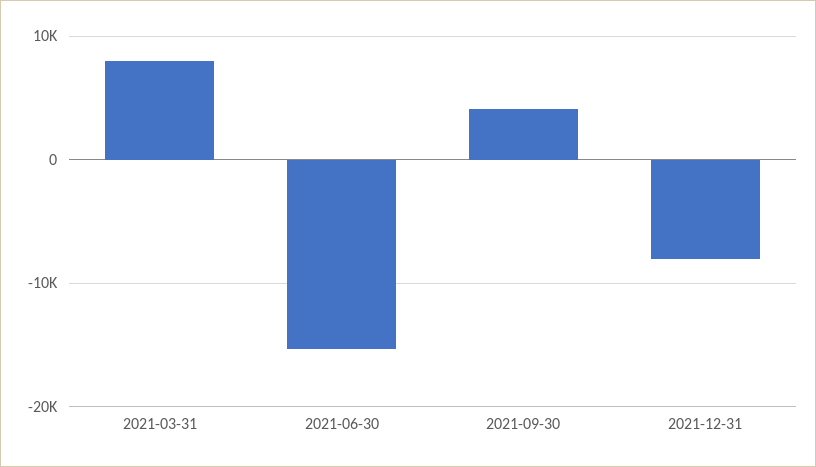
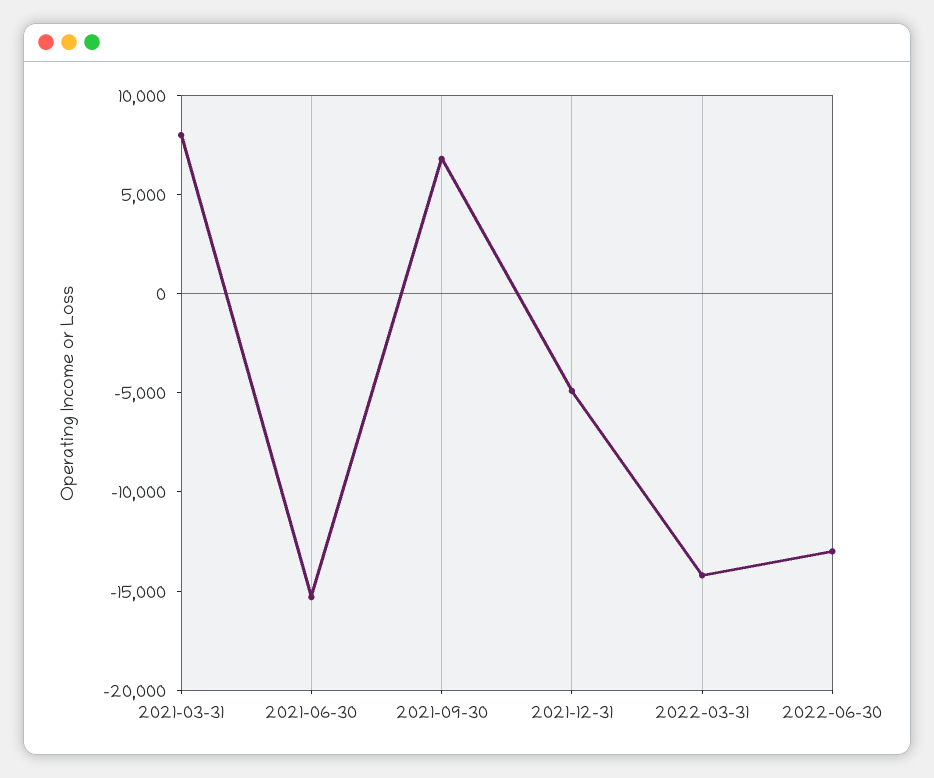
2021-09-30: 4000 -> 7000
2021-12-31: -8000 -> -5000
2022-03-31: none -> -14000
2022-06-30: none -> -13000

